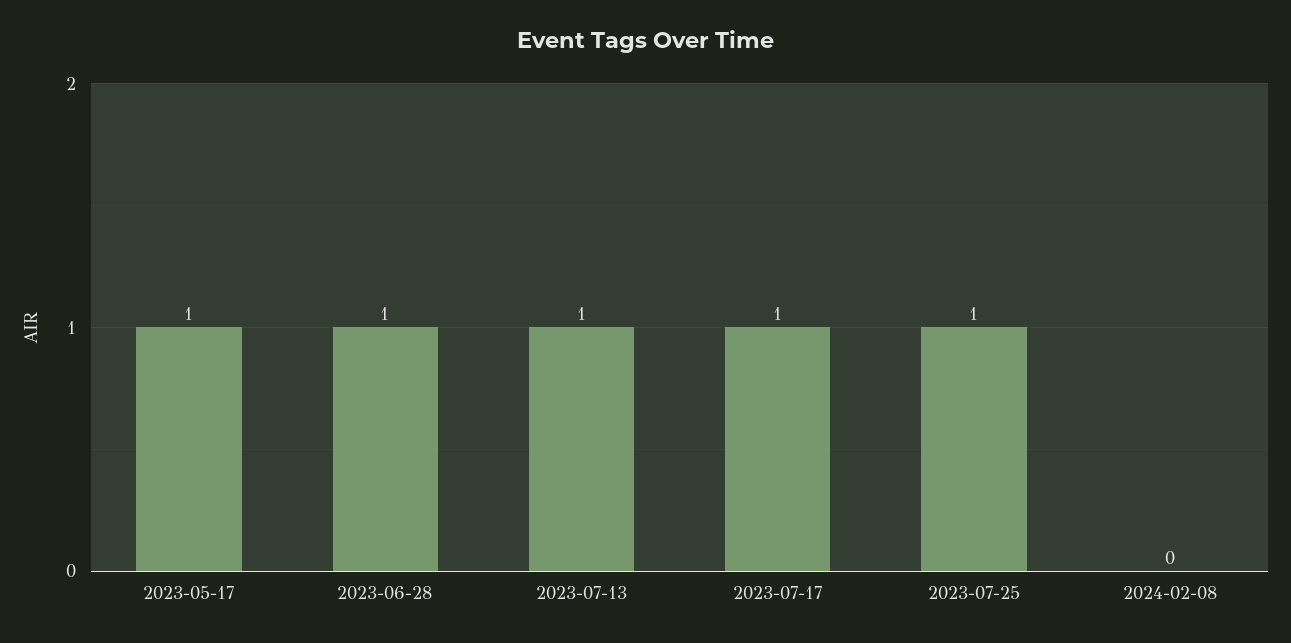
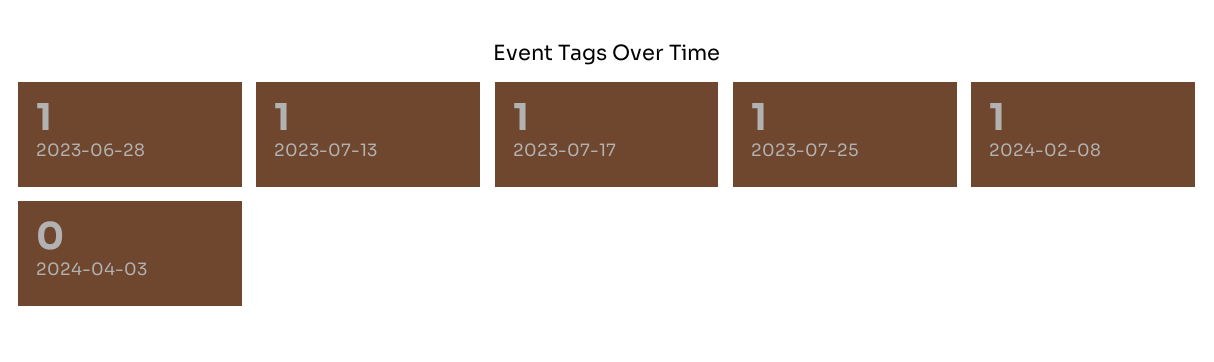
2023-05-17: 1 -> none
2024-02-08: 0 -> 1
2024-04-03: none -> 0

